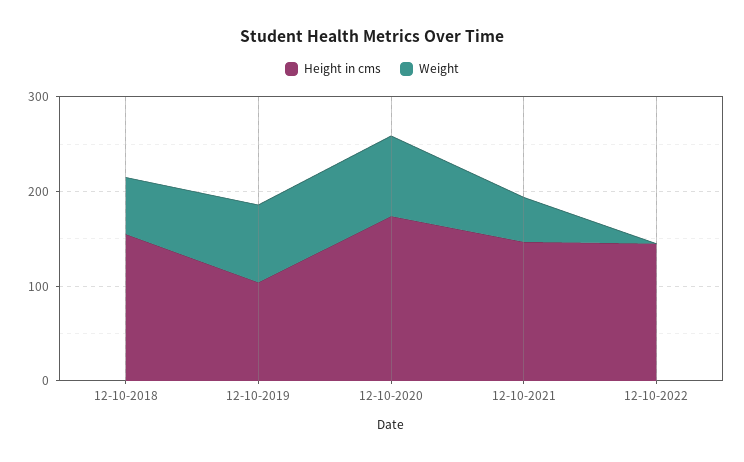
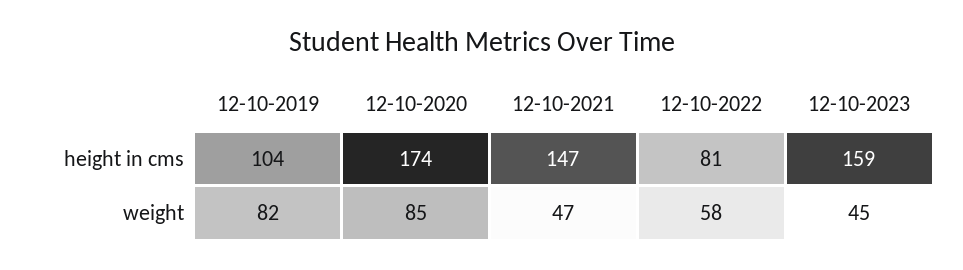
Height in cms, 12-10-2018: 160 -> none
Weight, 12-10-2018: 60 -> none
Height in cms, 12-10-2022: 140 -> 81
Weight, 12-10-2022: 0 -> 58
Height in cms, 12-10-2023: none -> 159
Weight, 12-10-2023: none -> 45

